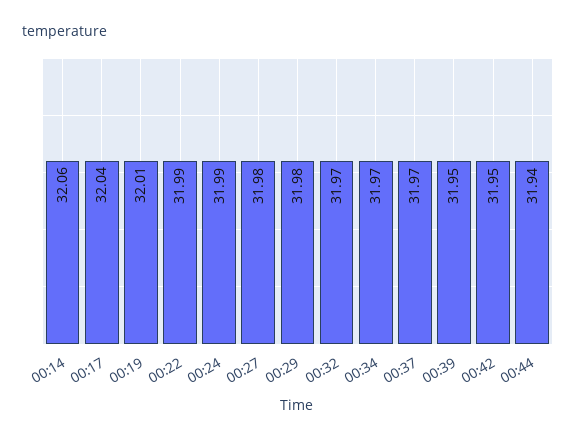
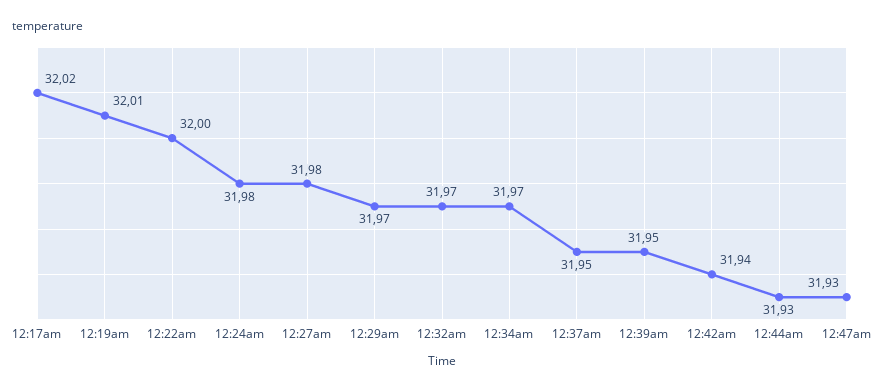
00:14: 32.06 -> none
00:17: 32.04 -> 32.02
00:22: 31.99 -> 32
00:24: 31.99 -> 31.98
00:29: 31.98 -> 31.97
00:37: 31.97 -> 31.95
00:42: 31.95 -> 31.94
00:44: 31.94 -> 31.93
12:47am: none -> 31.93

